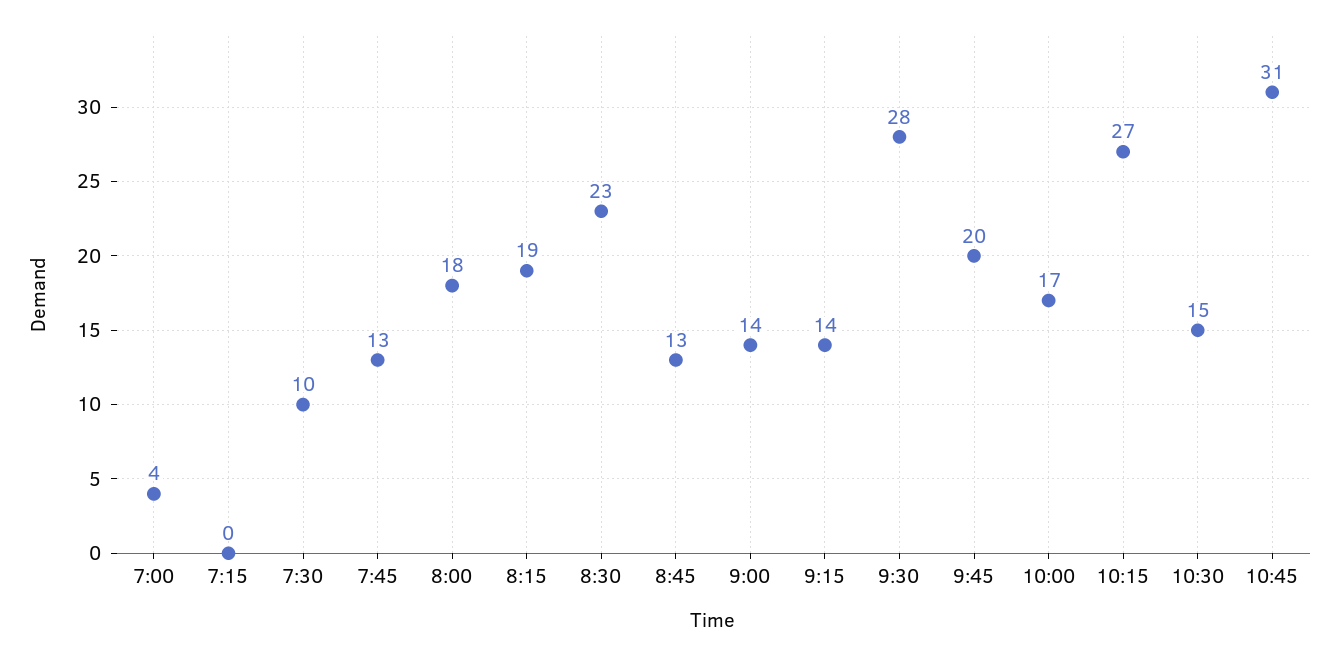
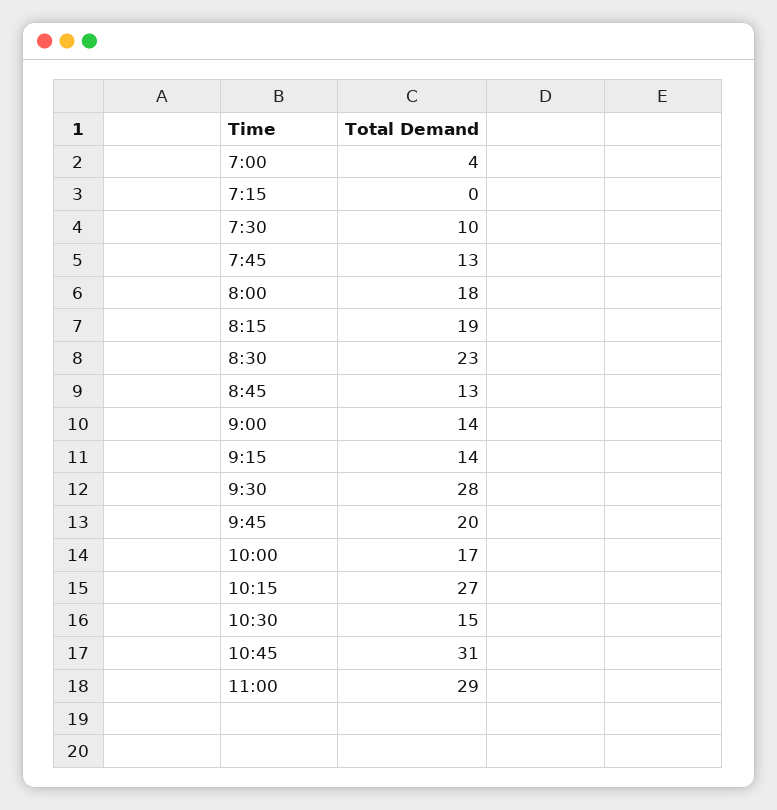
11:00: none -> 29

